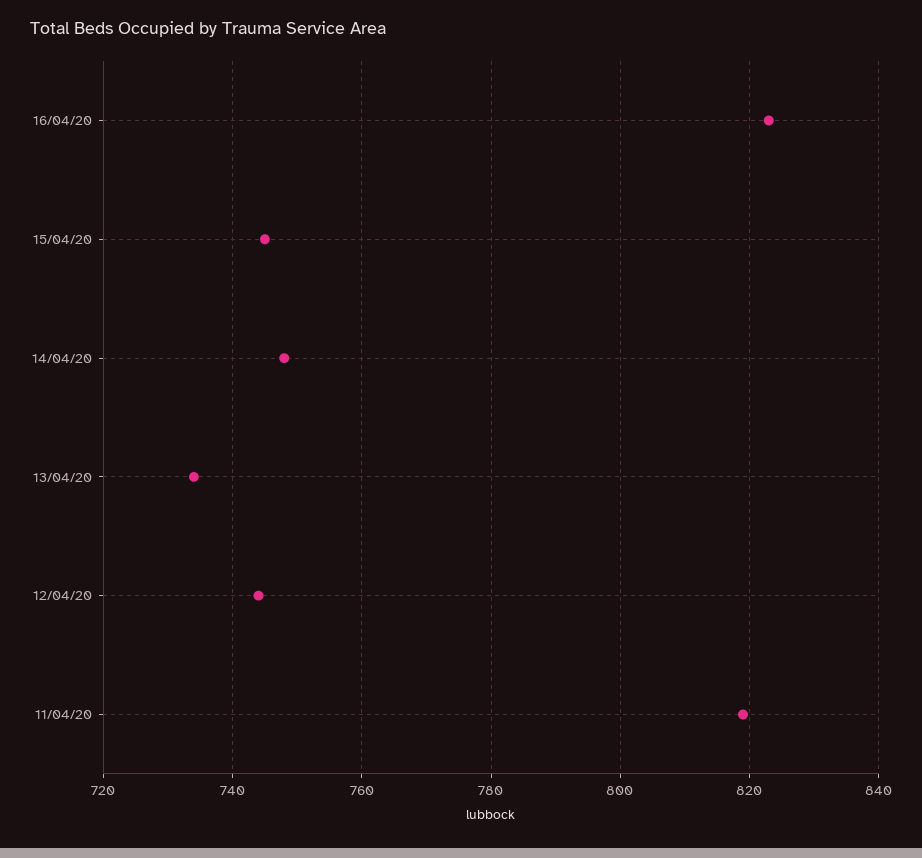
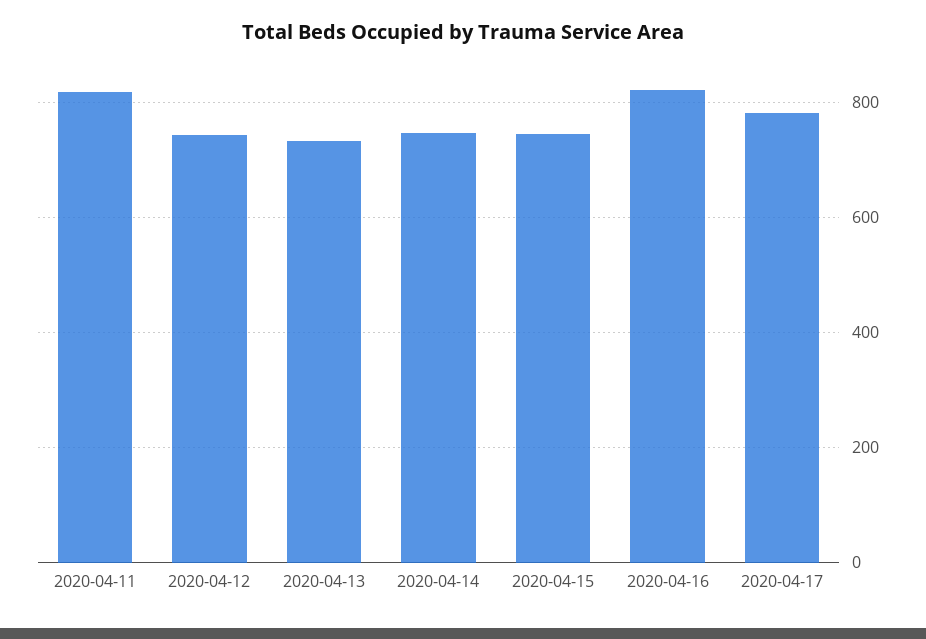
2020-04-17: none -> 780

